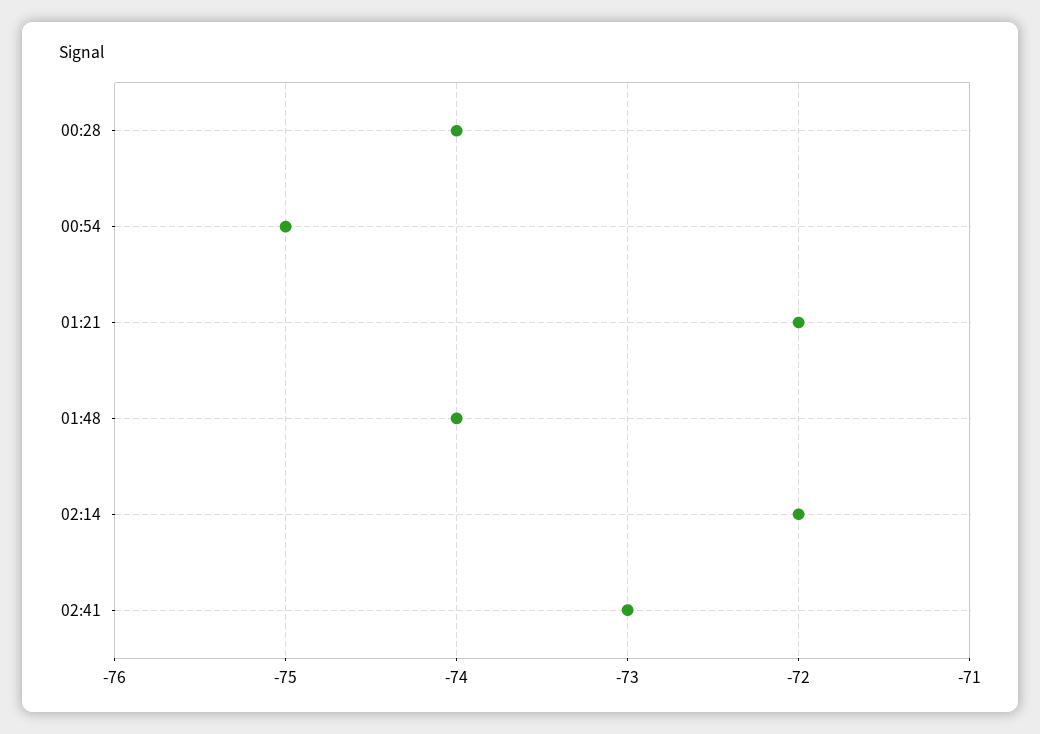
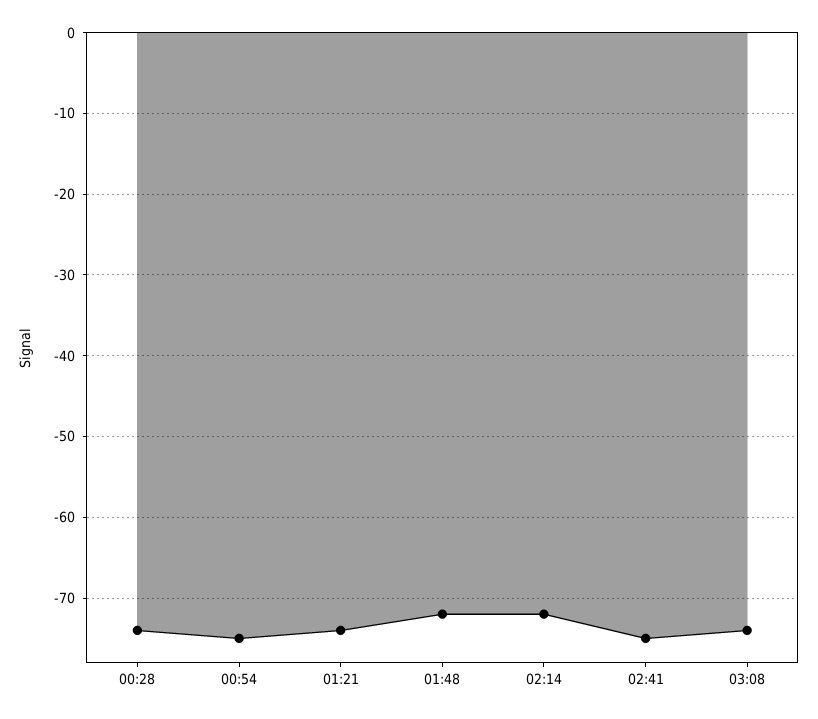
01:21: -72 -> -74
01:48: -74 -> -72
02:41: -73 -> -75
03:08: none -> -74

